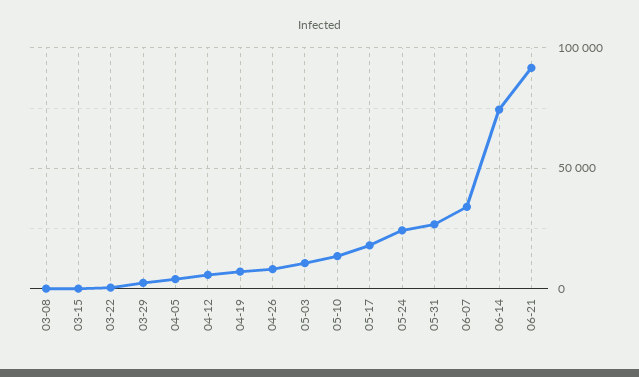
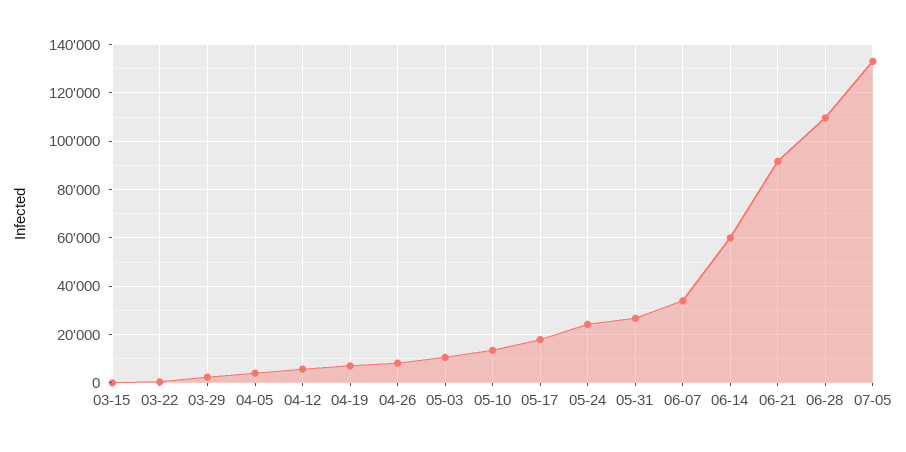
03-08: 0 -> none
06-14: 75000 -> 60000
06-28: none -> 110000
07-05: none -> 132500

